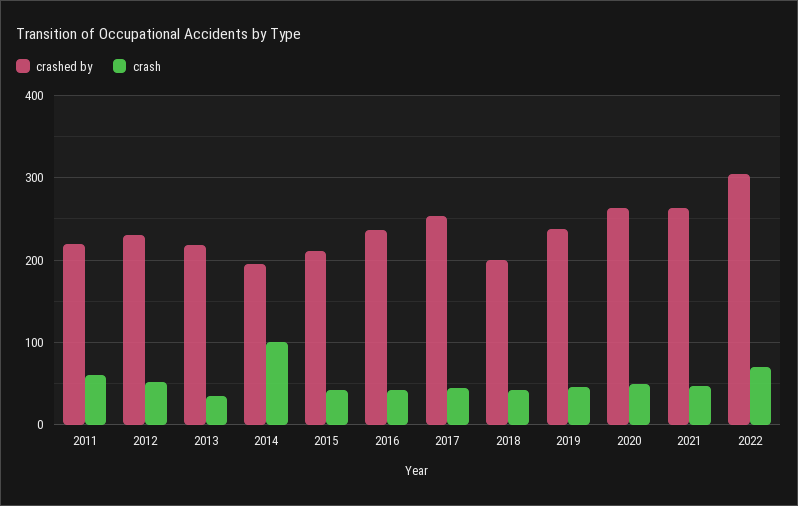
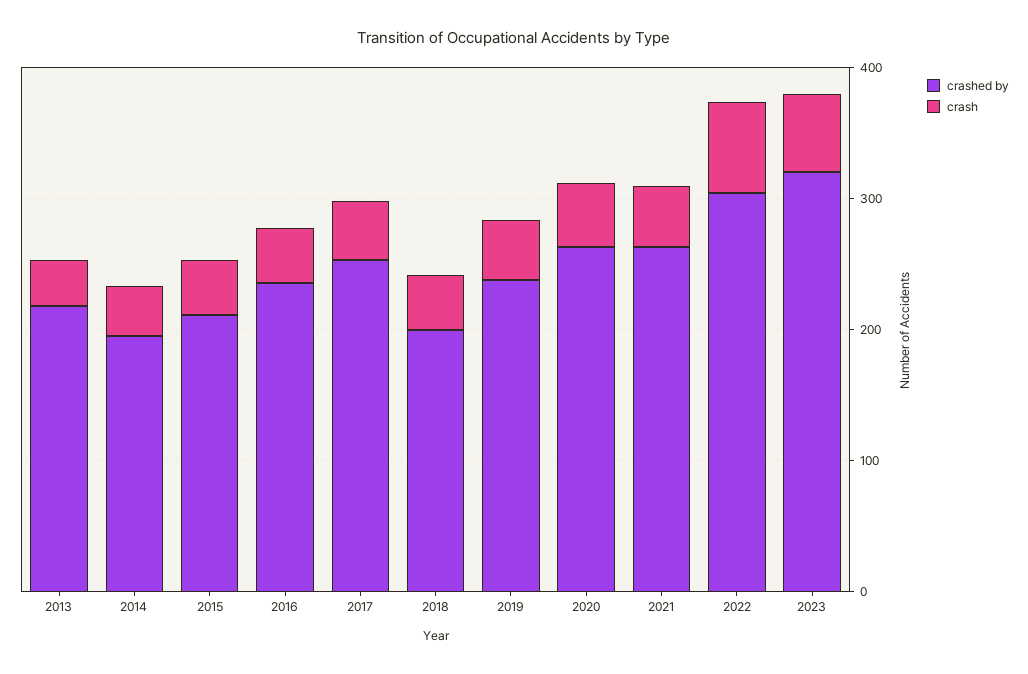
crashed by, 2011: 220 -> none
crash, 2011: 60 -> none
crashed by, 2012: 230 -> none
crash, 2012: 50 -> none
crash, 2014: 100 -> 40
crashed by, 2023: none -> 320
crash, 2023: none -> 60

